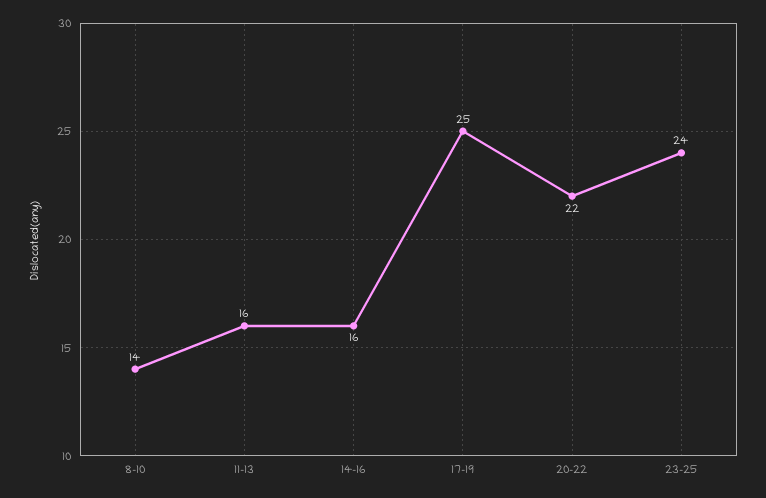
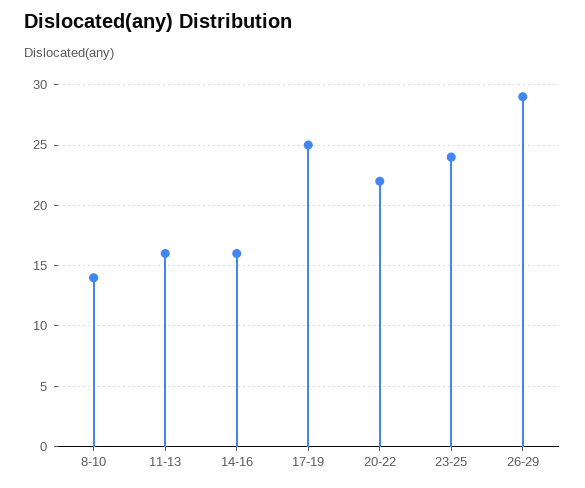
26-29: none -> 29

